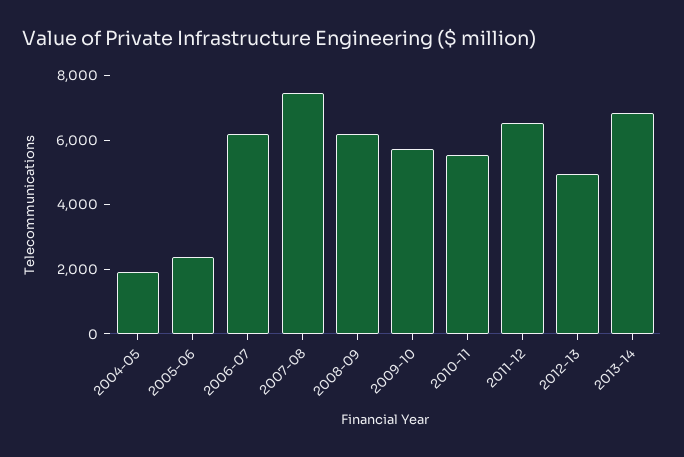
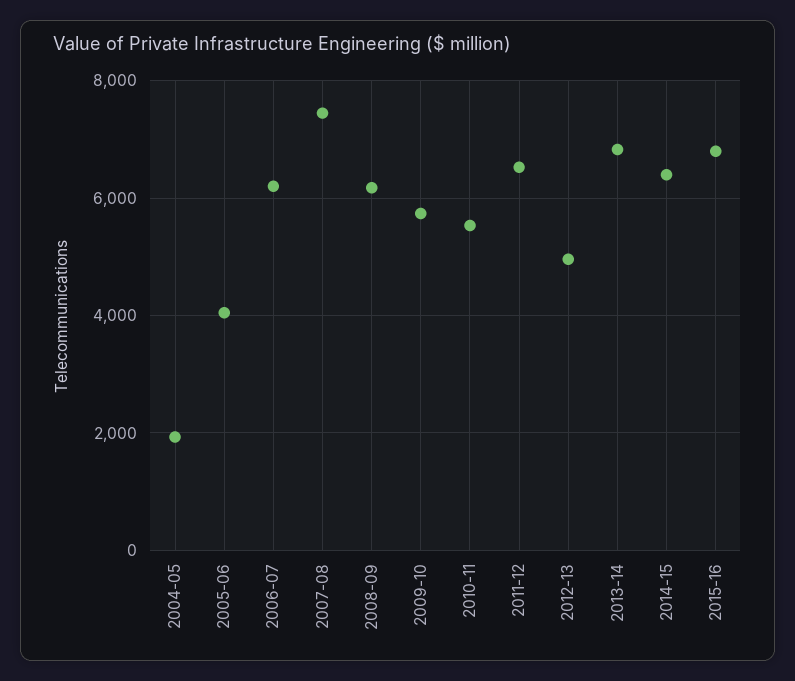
2005-06: 2500 -> 4000
2014-15: none -> 6400
2015-16: none -> 6800

